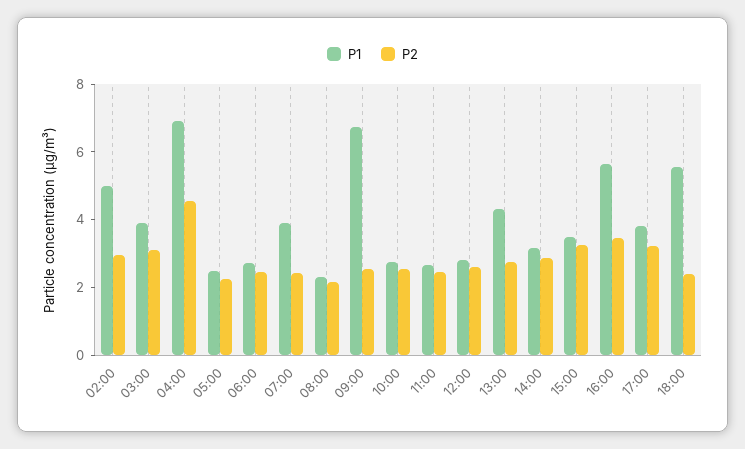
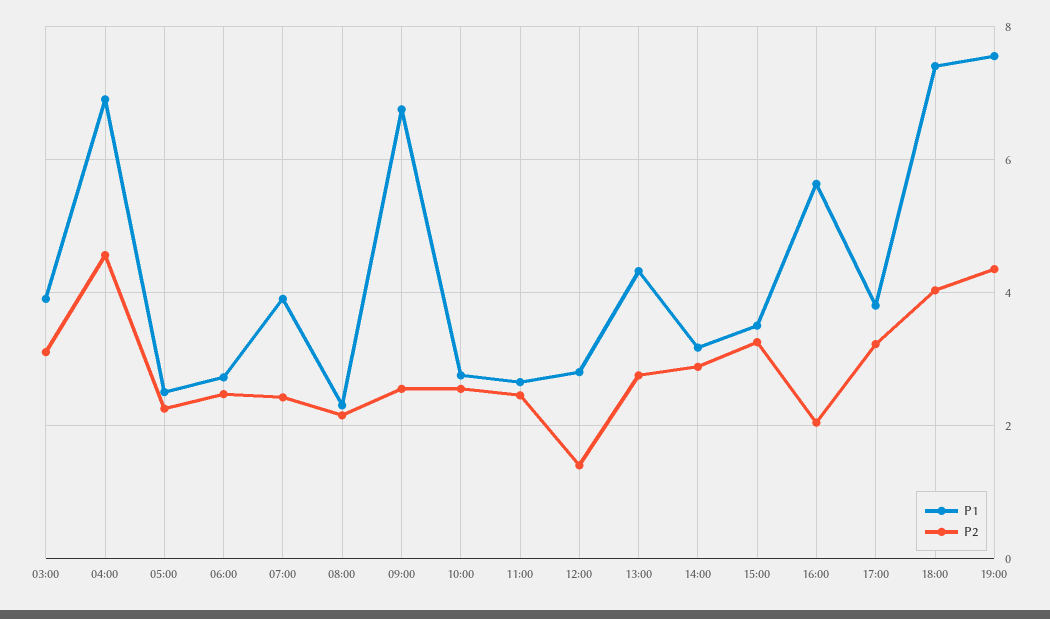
P1, 02:00: 5 -> none
P2, 02:00: 3 -> none
P2, 12:00: 2.5 -> 1.4
P2, 16:00: 3.5 -> 2
P1, 18:00: 5.5 -> 7.4
P2, 18:00: 2.5 -> 4
P1, 19:00: none -> 7.6
P2, 19:00: none -> 4.4

